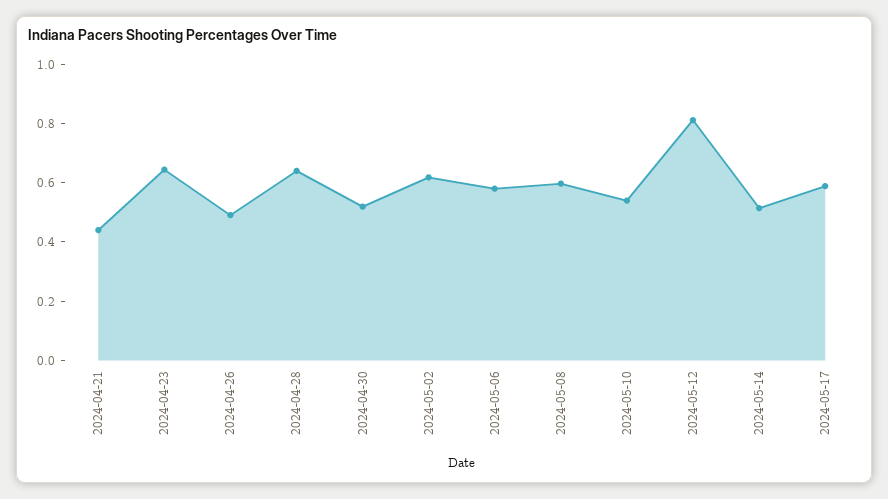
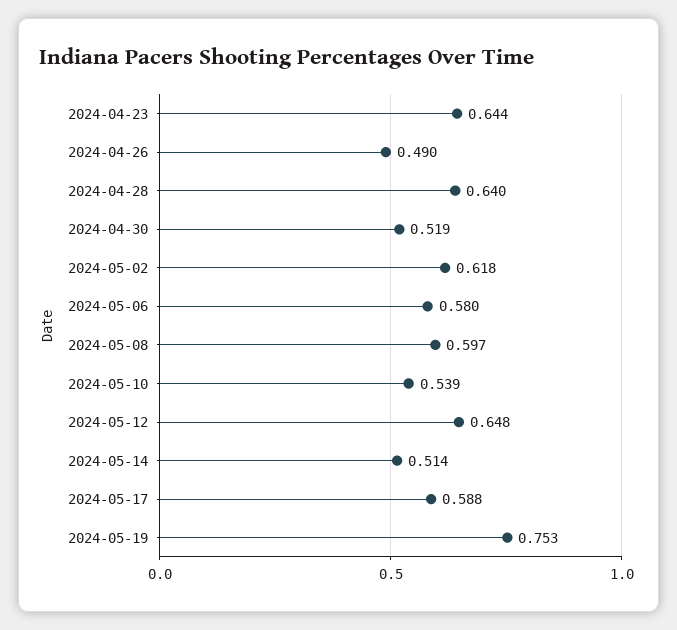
2024-04-21: 0.45 -> none
2024-05-12: 0.8 -> 0.648
2024-05-19: none -> 0.753

